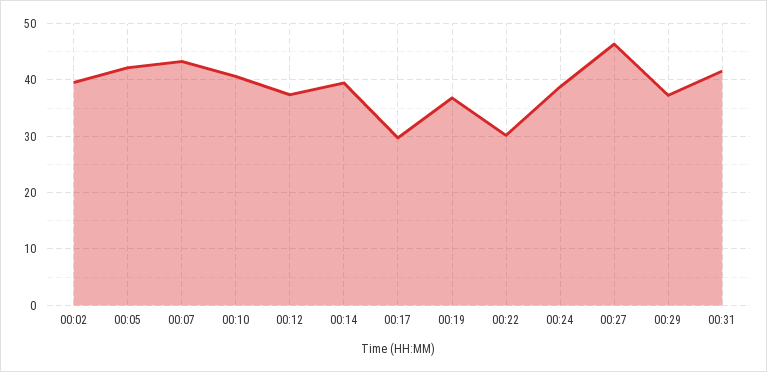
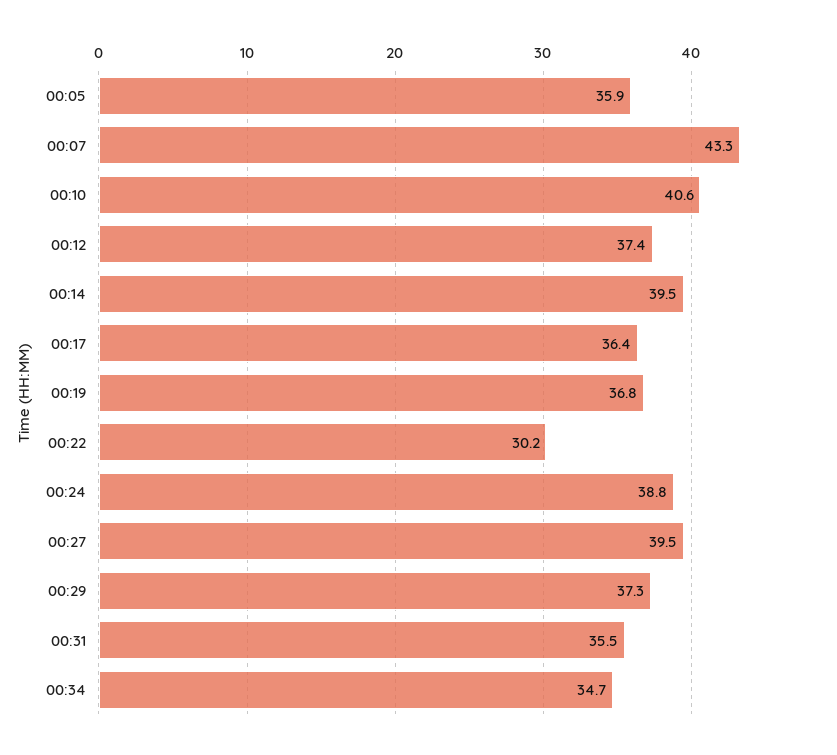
00:02: 40 -> none
00:05: 42 -> 35.9
00:17: 30 -> 36.4
00:27: 46 -> 39.5
00:31: 42 -> 35.5
00:34: none -> 34.7

